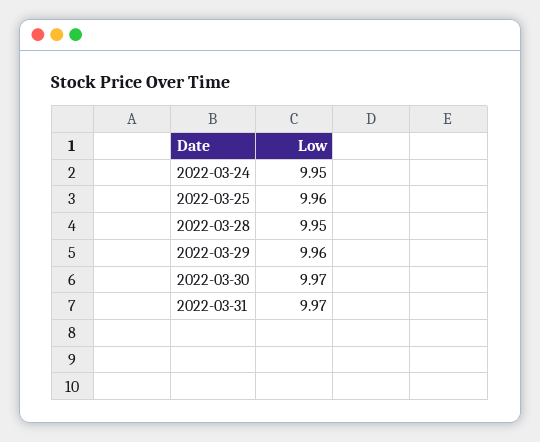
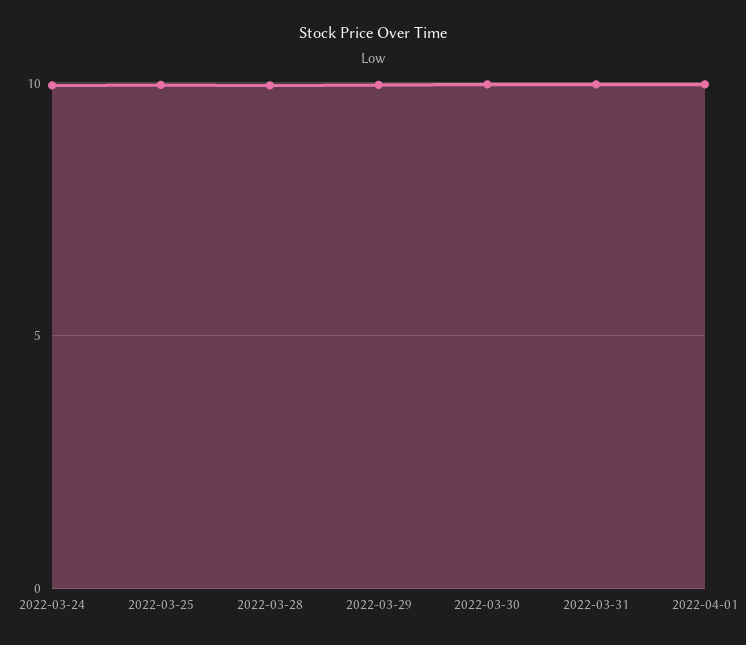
2022-04-01: none -> 10

